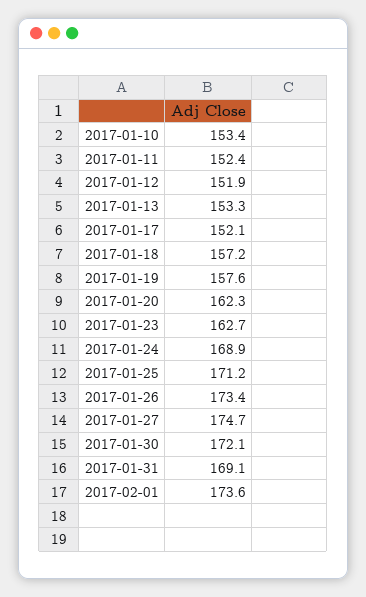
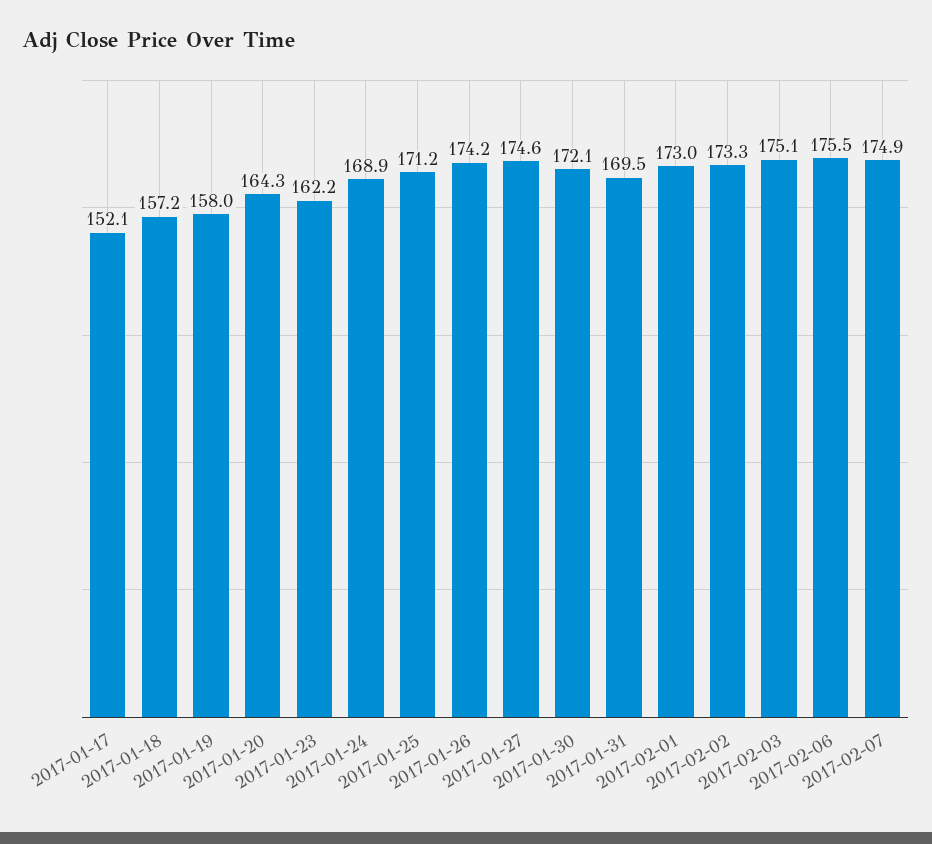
2017-01-10: 153.4 -> none
2017-01-11: 152.4 -> none
2017-01-12: 151.9 -> none
2017-01-13: 153.3 -> none
2017-01-19: 157.6 -> 158
2017-01-20: 162.3 -> 164.3
2017-01-23: 162.7 -> 162.2
2017-01-26: 173.4 -> 174.2
2017-01-27: 174.7 -> 174.6
2017-01-31: 169.1 -> 169.5
2017-02-01: 173.6 -> 173
2017-02-02: none -> 173.3
2017-02-03: none -> 175.1
2017-02-06: none -> 175.5
2017-02-07: none -> 174.9

